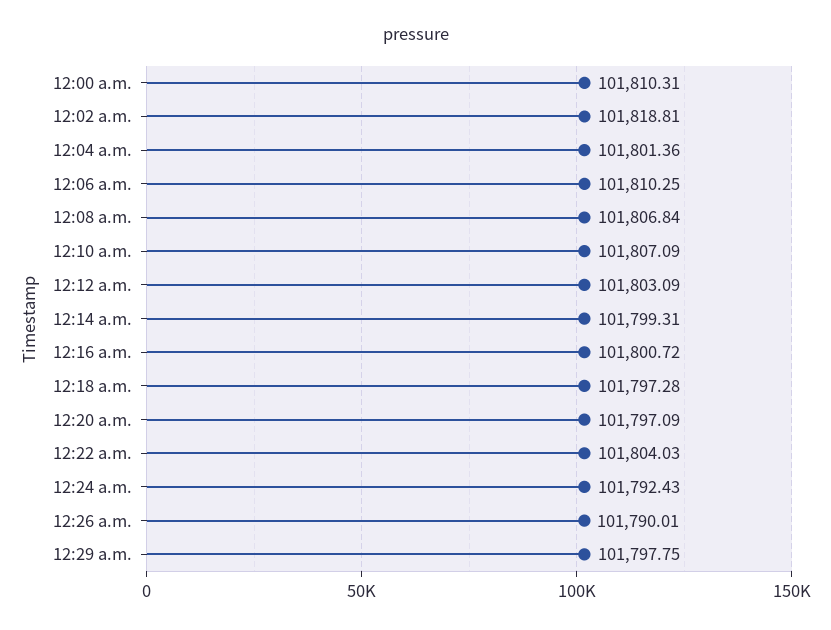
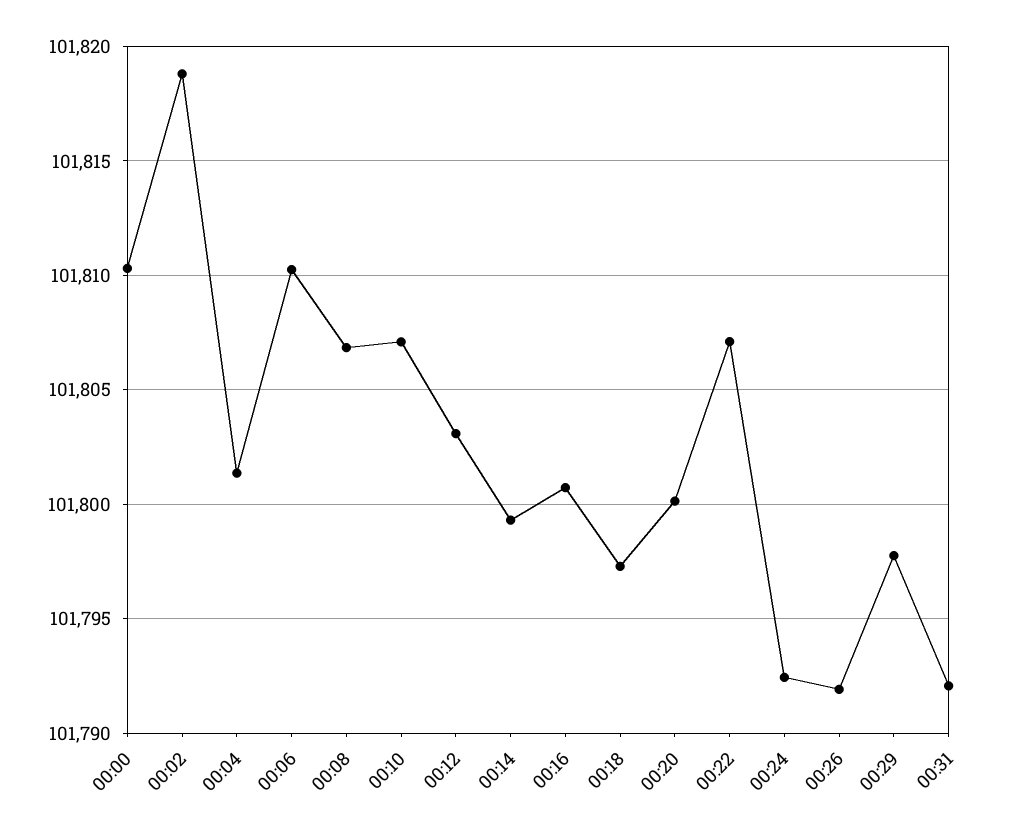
12:20 a.m.: 101797.09 -> 101800
12:22 a.m.: 101804.03 -> 101807
12:26 a.m.: 101790.01 -> 101792
00:31: none -> 101792

